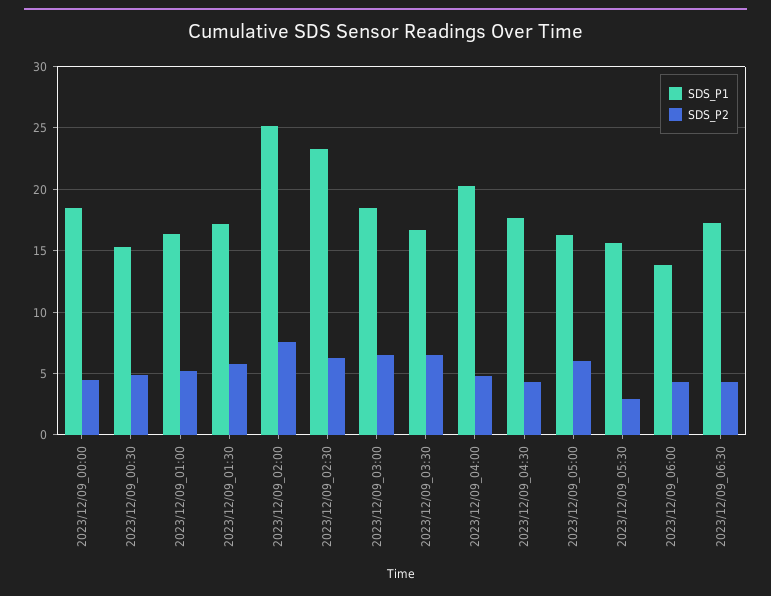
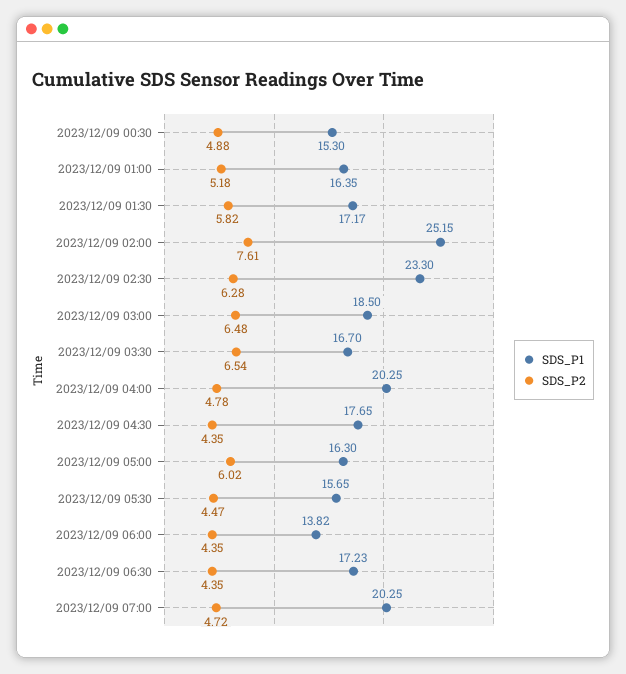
SDS_P1, 2023/12/09_00:00: 18.5 -> none
SDS_P2, 2023/12/09_00:00: 4.5 -> none
SDS_P2, 2023/12/09_05:30: 3 -> 4.47
SDS_P1, 2023/12/09 07:00: none -> 20.25
SDS_P2, 2023/12/09 07:00: none -> 4.72

